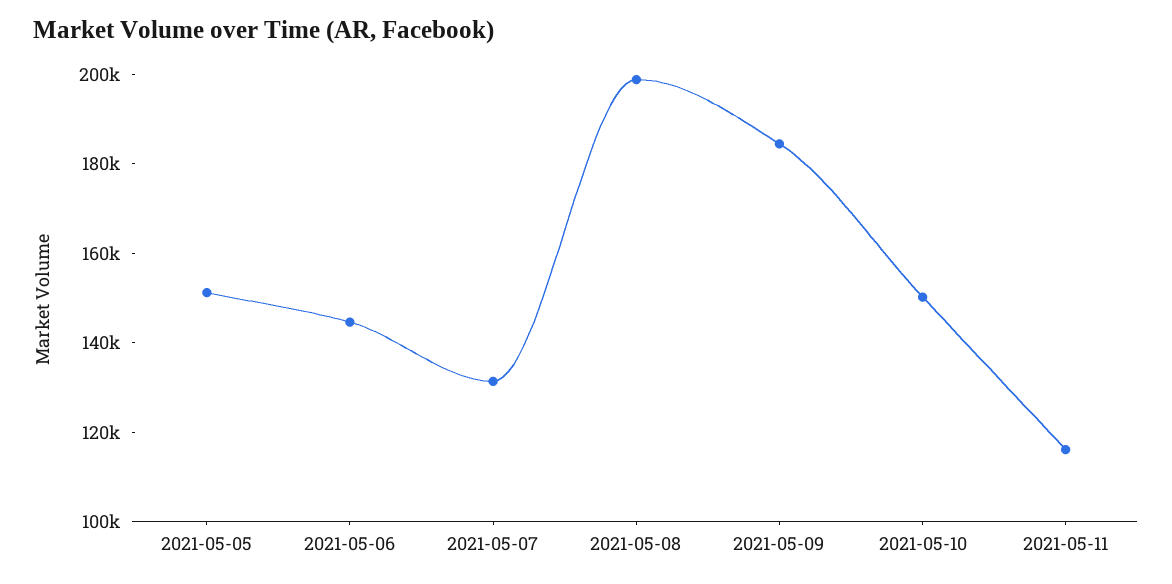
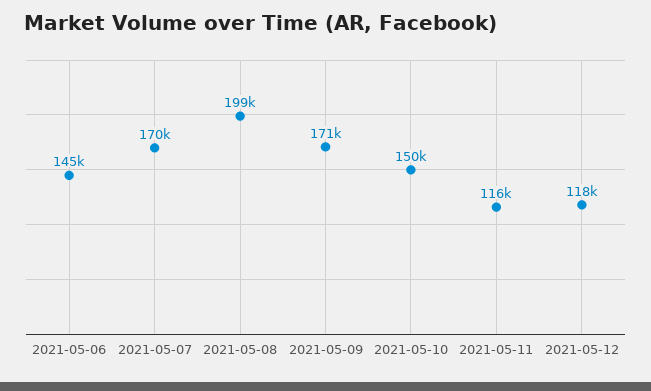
2021-05-05: 150000 -> none
2021-05-07: 130000 -> 170000
2021-05-09: 185000 -> 171000
2021-05-12: none -> 118000

